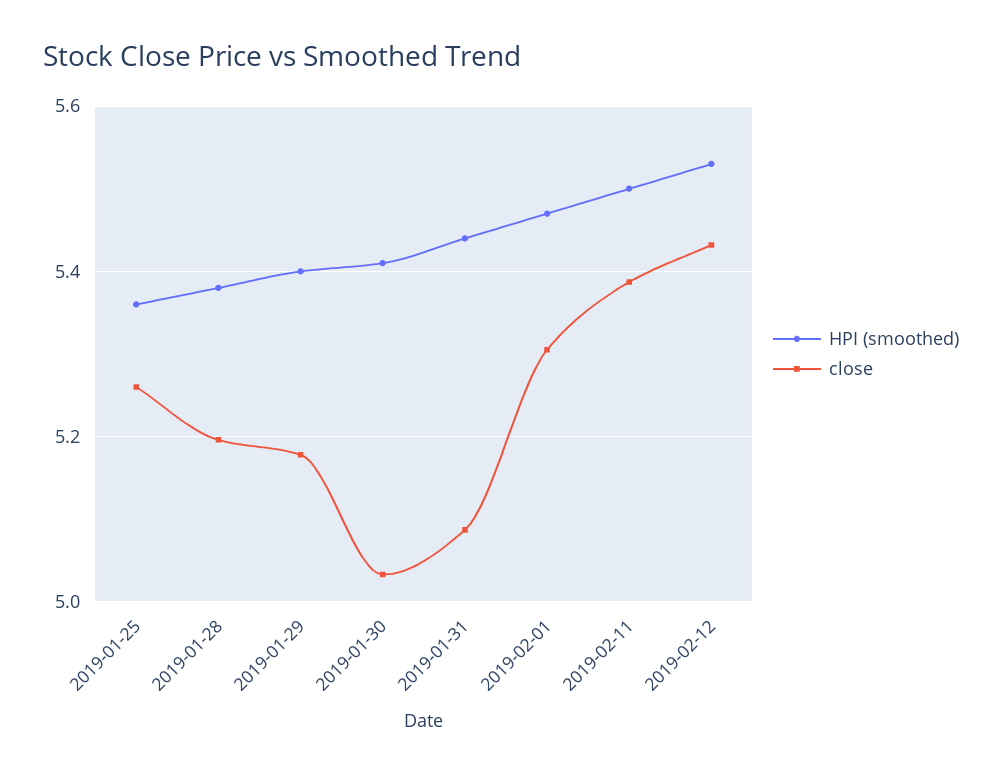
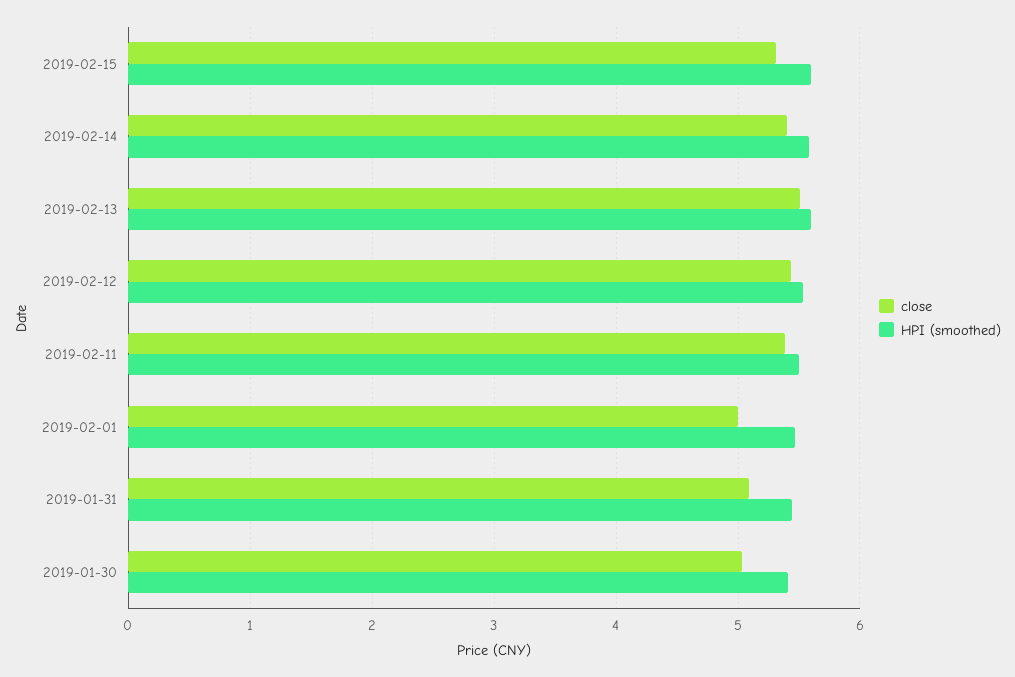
HPI (smoothed), 2019-01-25: 5.36 -> none
close, 2019-01-25: 5.26 -> none
HPI (smoothed), 2019-01-28: 5.38 -> none
close, 2019-01-28: 5.2 -> none
HPI (smoothed), 2019-01-29: 5.4 -> none
close, 2019-01-29: 5.18 -> none
close, 2019-02-01: 5.3 -> 5
close, 2019-02-15: none -> 5.3
HPI (smoothed), 2019-02-15: none -> 5.6
close, 2019-02-14: none -> 5.4
HPI (smoothed), 2019-02-14: none -> 5.6
close, 2019-02-13: none -> 5.5
HPI (smoothed), 2019-02-13: none -> 5.6

